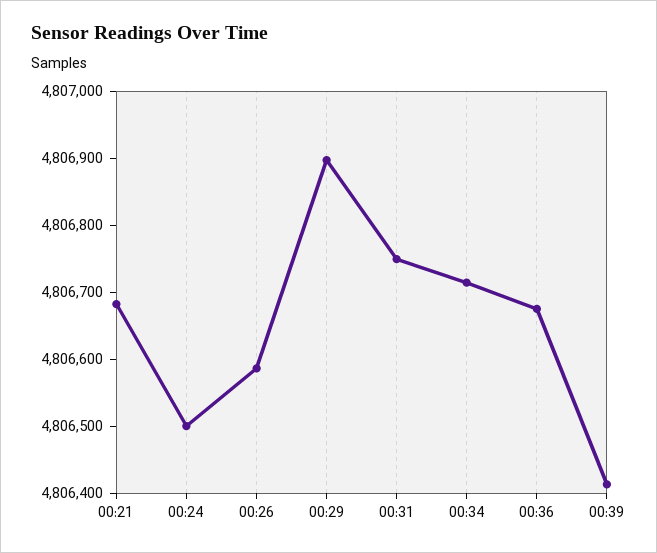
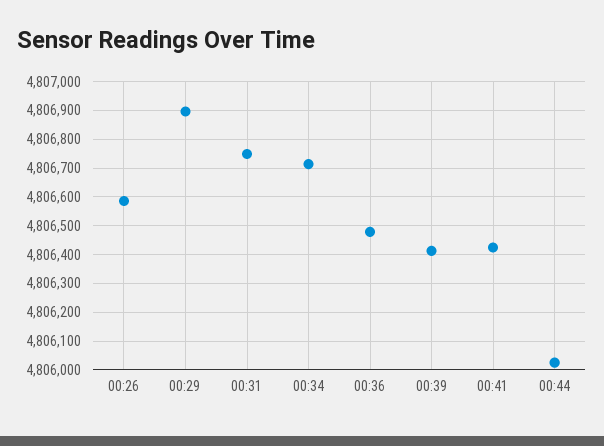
00:21: 4806680 -> none
00:24: 4806500 -> none
00:36: 4806680 -> 4806475
00:41: none -> 4806425
00:44: none -> 4806025

